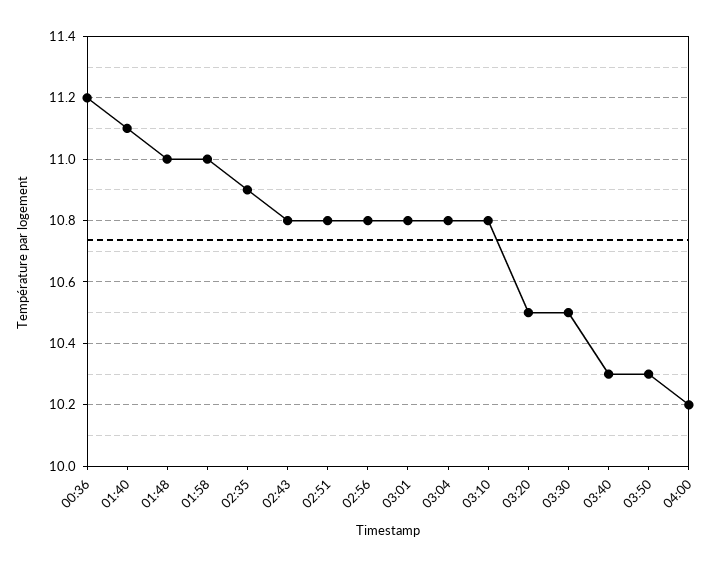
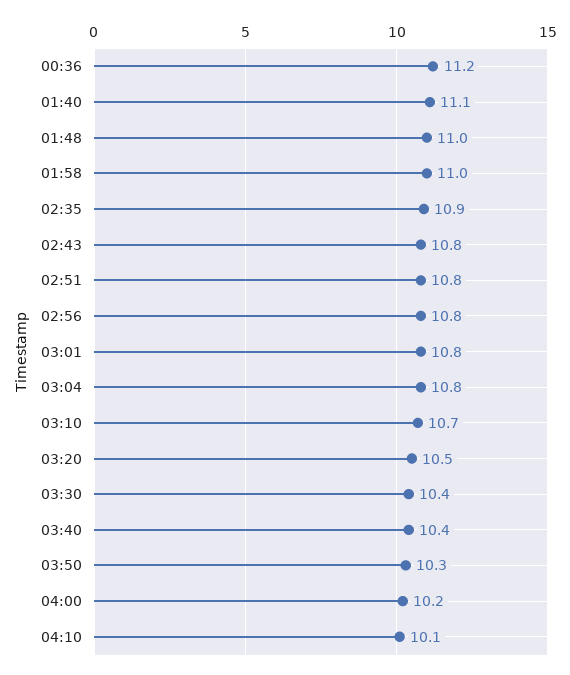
03:10: 10.8 -> 10.7
03:30: 10.5 -> 10.4
03:40: 10.3 -> 10.4
04:10: none -> 10.1

